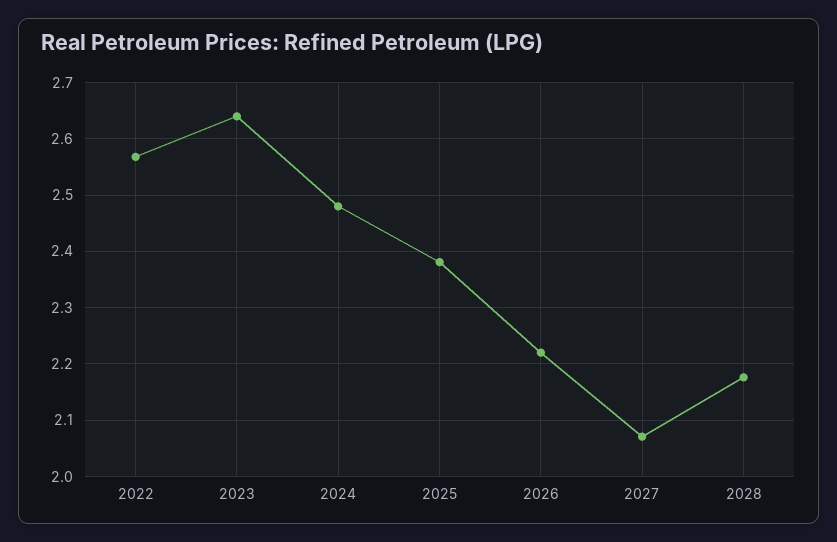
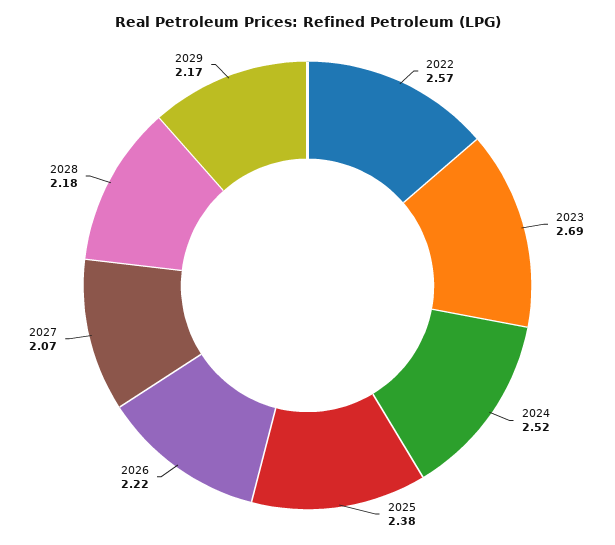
2023: 2.64 -> 2.69
2024: 2.48 -> 2.52
2029: none -> 2.17

